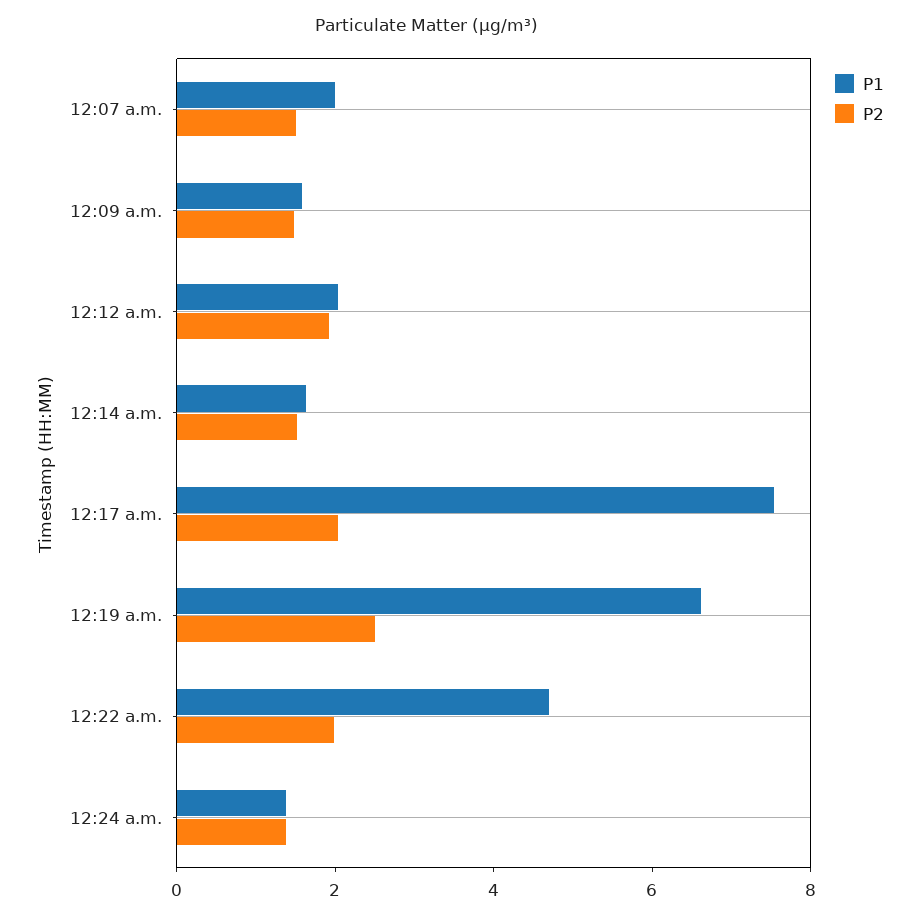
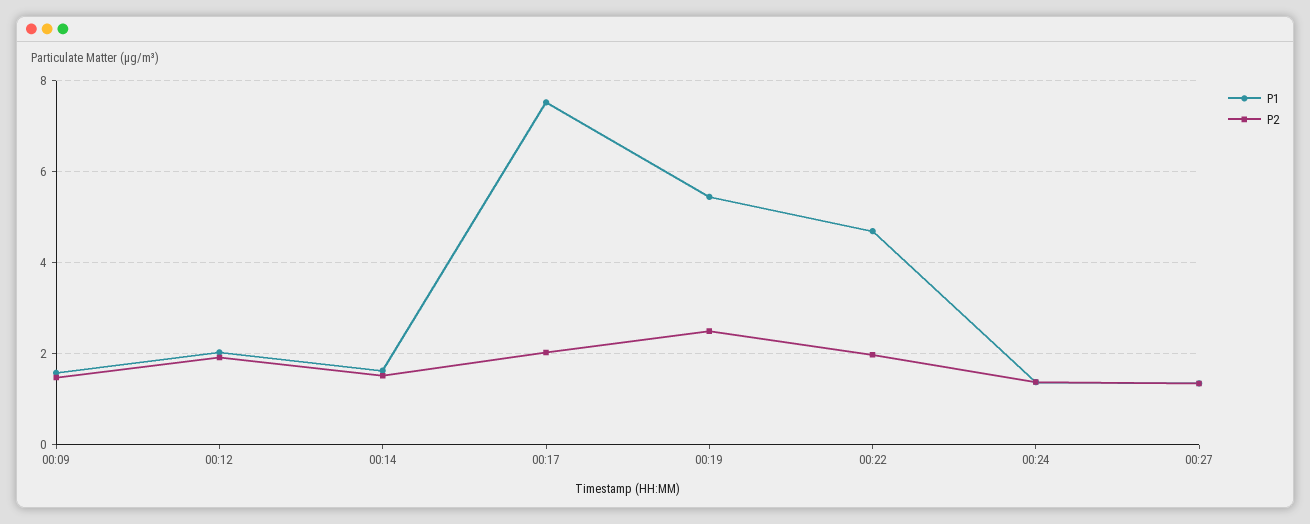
P1, 12:07 a.m.: 2 -> none
P2, 12:07 a.m.: 1.5 -> none
P1, 12:19 a.m.: 6.5 -> 5.4
P1, 00:27: none -> 1.4
P2, 00:27: none -> 1.4

